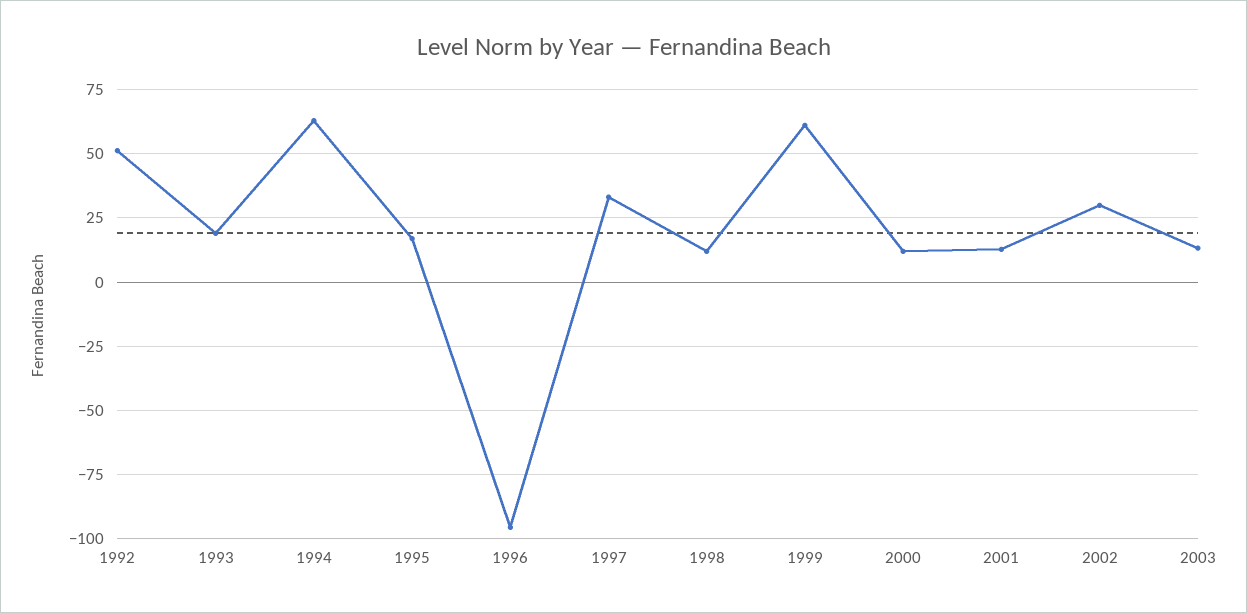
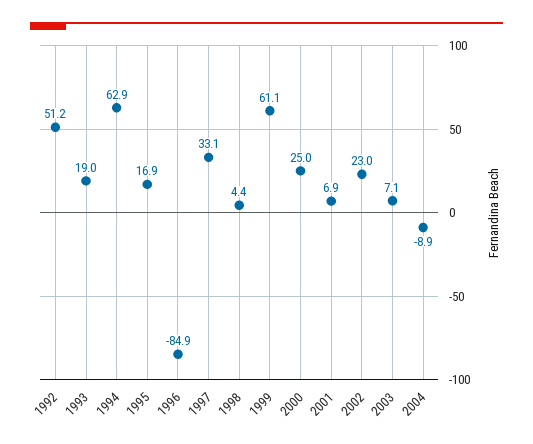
1996: -95 -> -84.9
1998: 12.5 -> 4.4
2000: 12.5 -> 25
2001: 12.5 -> 6.9
2002: 30 -> 23
2003: 12.5 -> 7.1
2004: none -> -8.9

